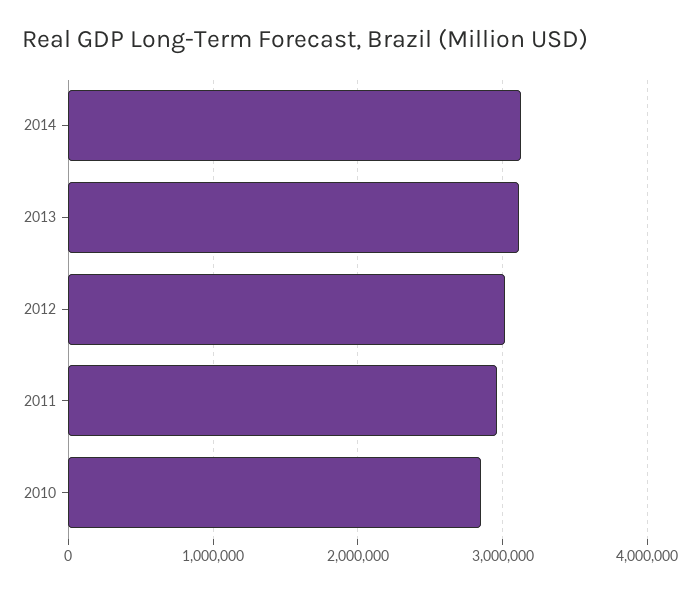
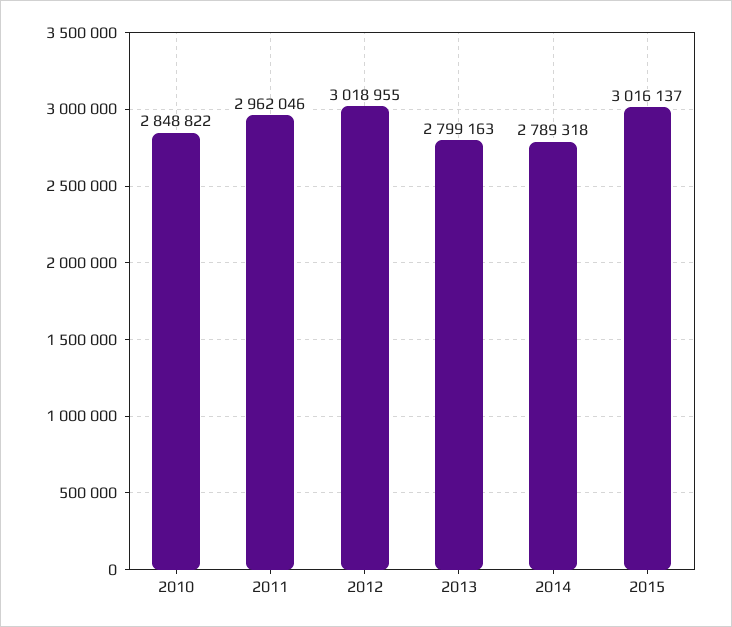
2014: 3100000 -> 2789318
2013: 3100000 -> 2799163
2015: none -> 3016137

